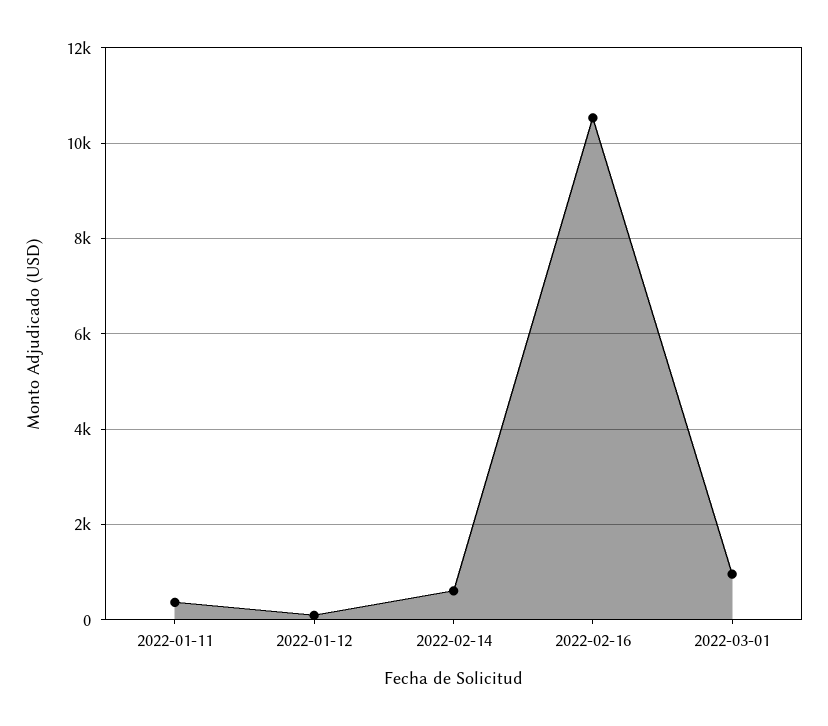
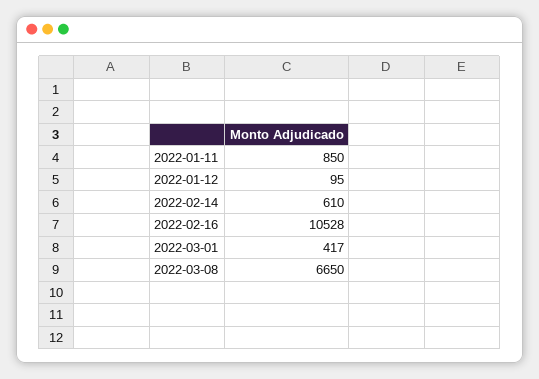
2022-01-11: 400 -> 850
2022-03-01: 1000 -> 417
2022-03-08: none -> 6650

